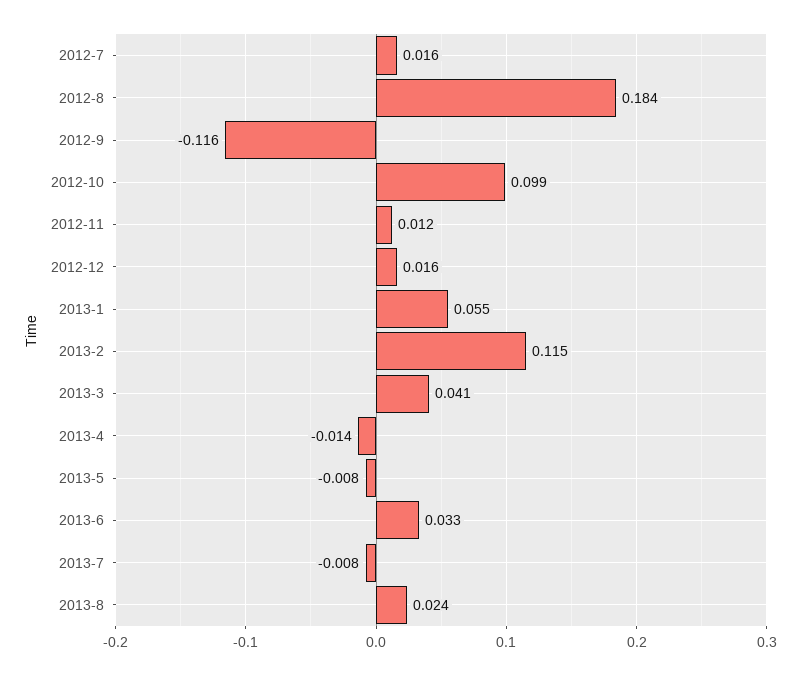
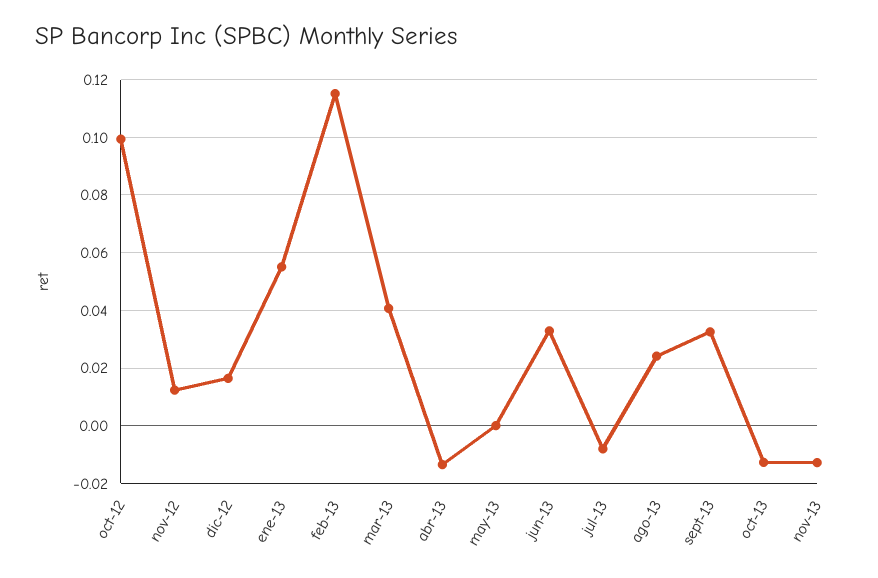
2012-7: 0.016 -> none
2012-8: 0.184 -> none
2012-9: -0.116 -> none
2013-5: -0.008 -> 0
sept-13: none -> 0.0325
oct-13: none -> -0.0125
nov-13: none -> -0.0125

